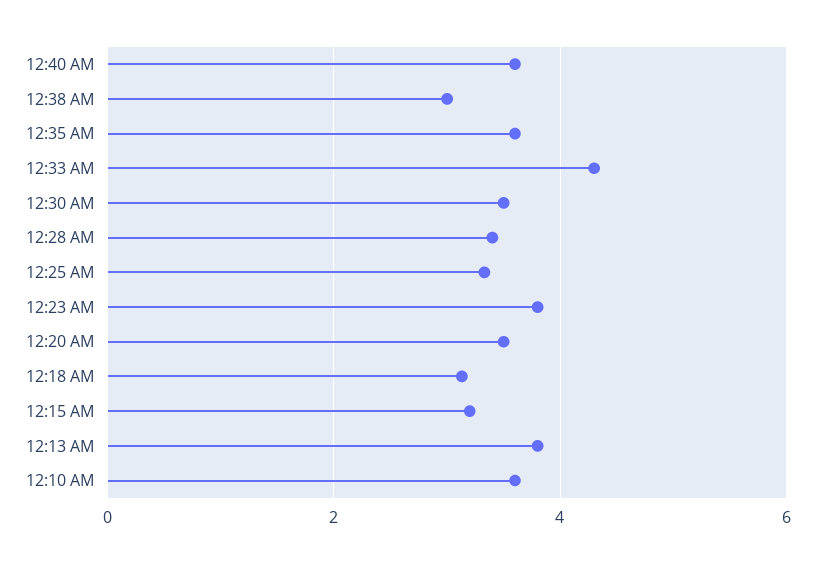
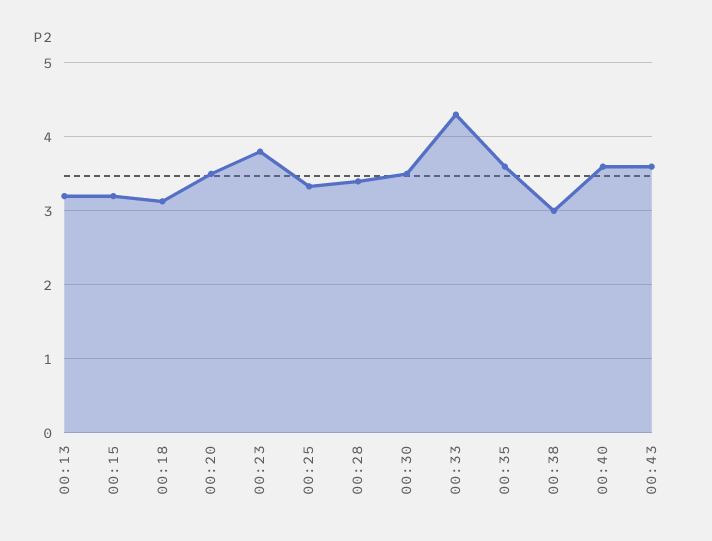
12:13 AM: 3.8 -> 3.2
12:10 AM: 3.6 -> none
00:43: none -> 3.6

